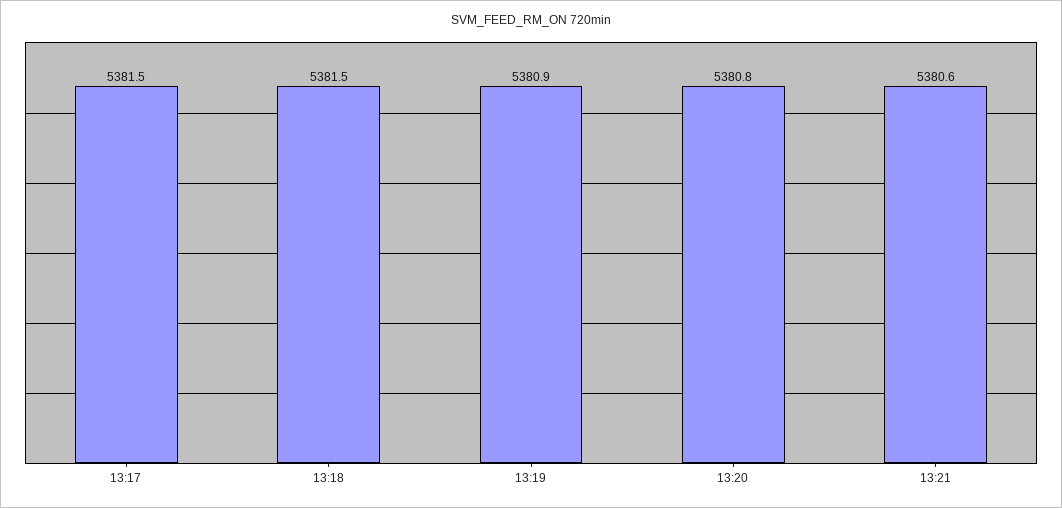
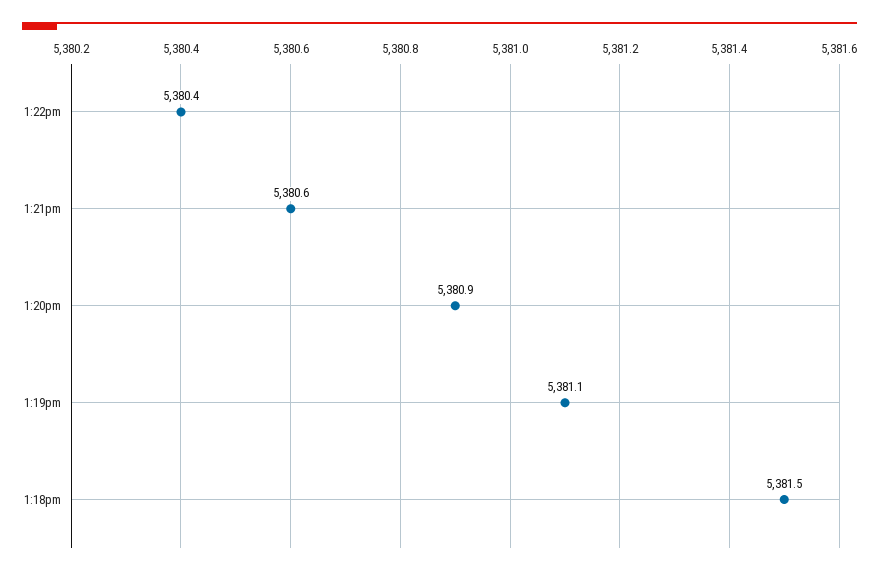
13:17: 5381.5 -> none
13:19: 5380.9 -> 5381.1
13:20: 5380.8 -> 5380.9
1:22pm: none -> 5380.4

